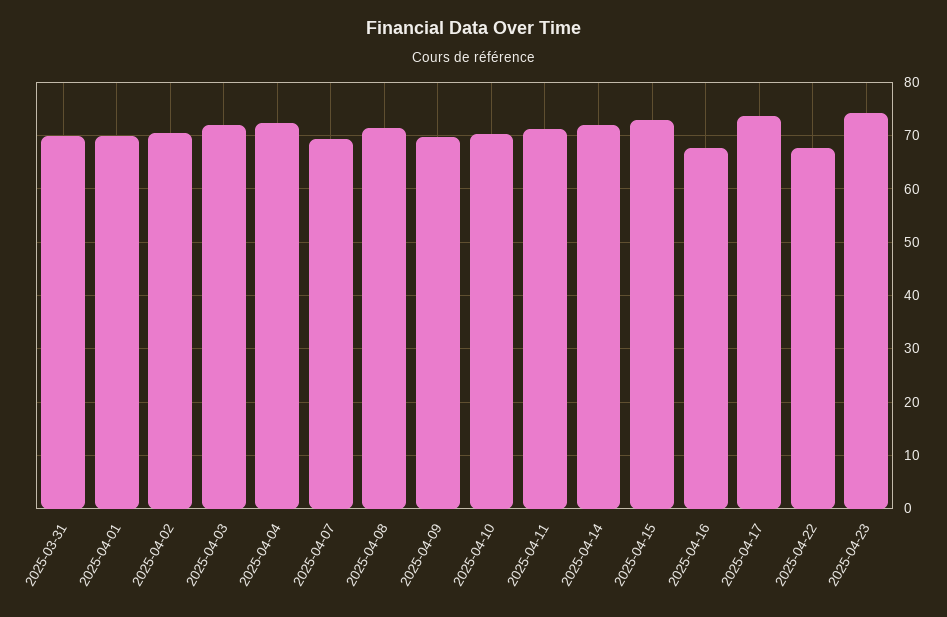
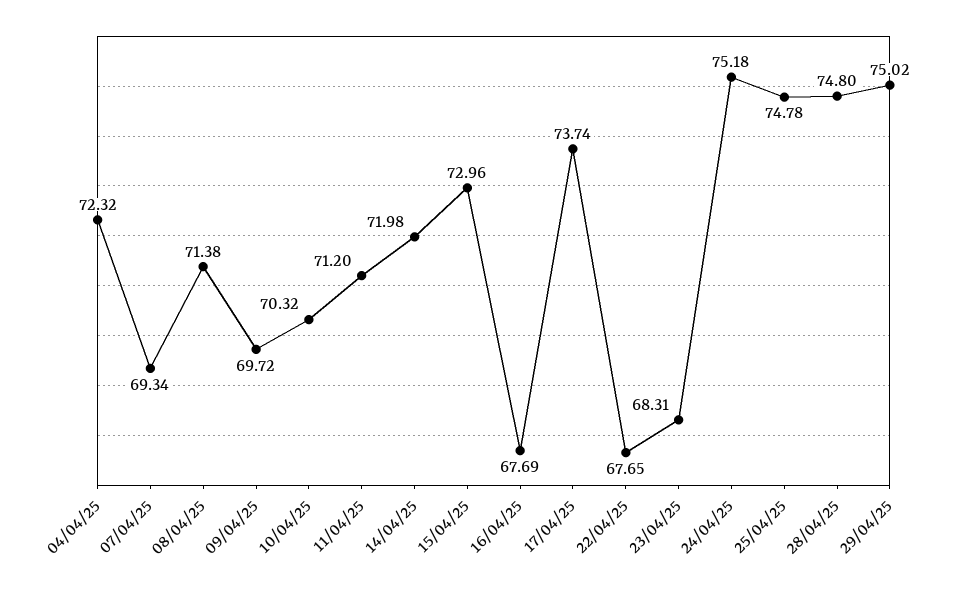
2025-03-31: 70 -> none
2025-04-01: 70 -> none
2025-04-02: 70 -> none
2025-04-03: 72 -> none
2025-04-23: 74 -> 68.31
24/04/25: none -> 75.18
25/04/25: none -> 74.78
28/04/25: none -> 74.8
29/04/25: none -> 75.02

